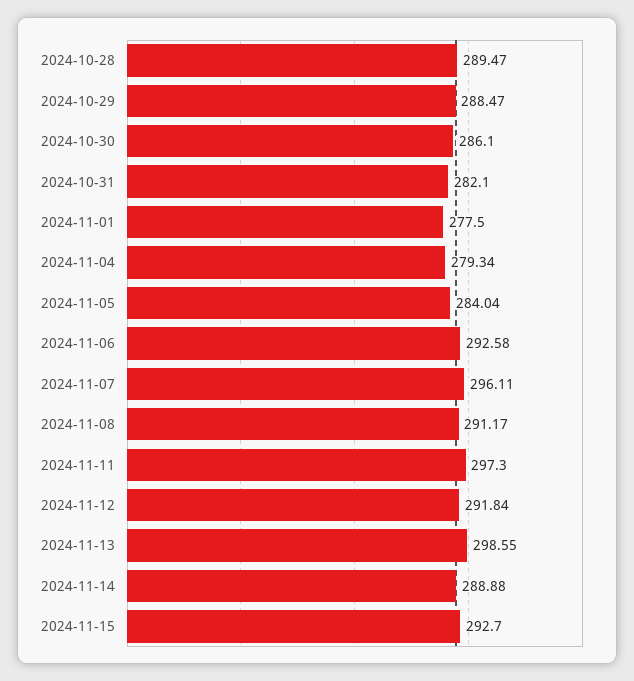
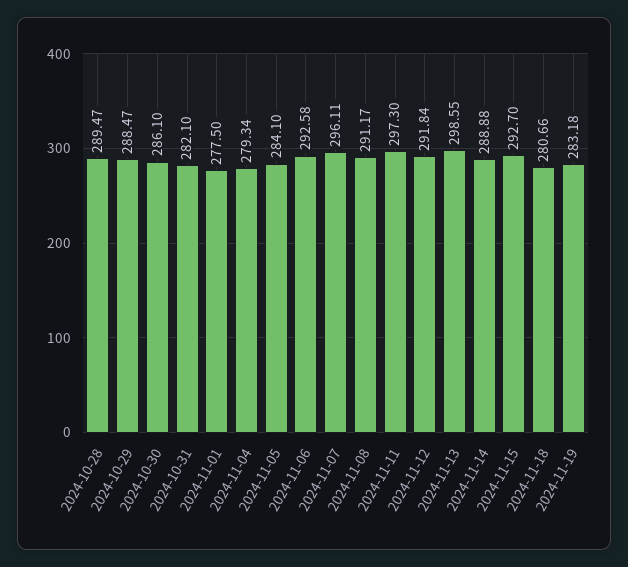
2024-11-05: 284.04 -> 284.1
2024-11-18: none -> 280.66
2024-11-19: none -> 283.18

